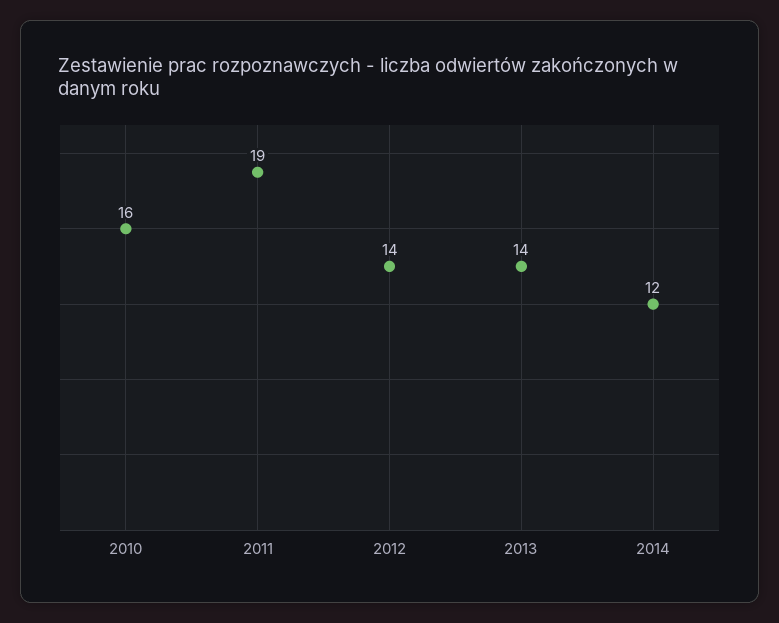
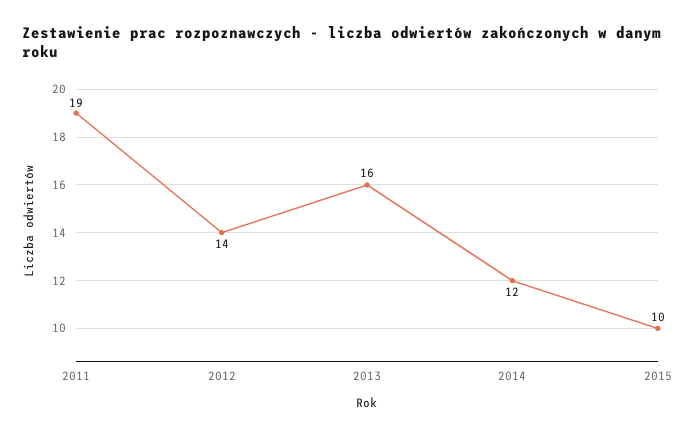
2010: 16 -> none
2013: 14 -> 16
2015: none -> 10

